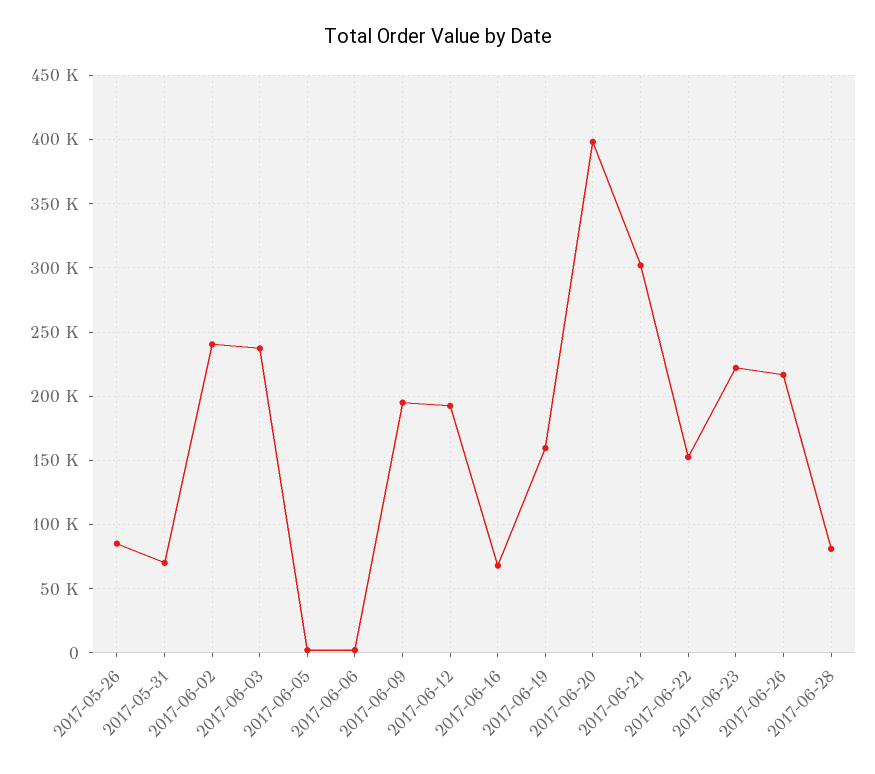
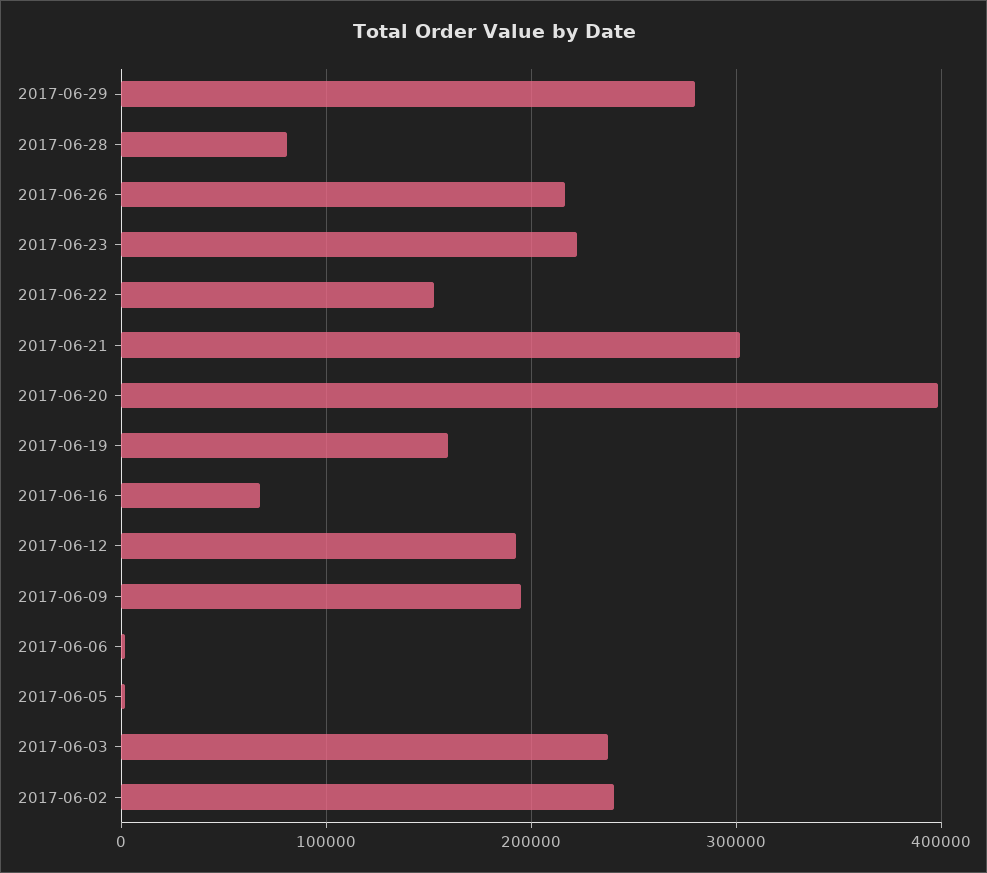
2017-05-26: 85000 -> none
2017-05-31: 70000 -> none
2017-06-29: none -> 280000

